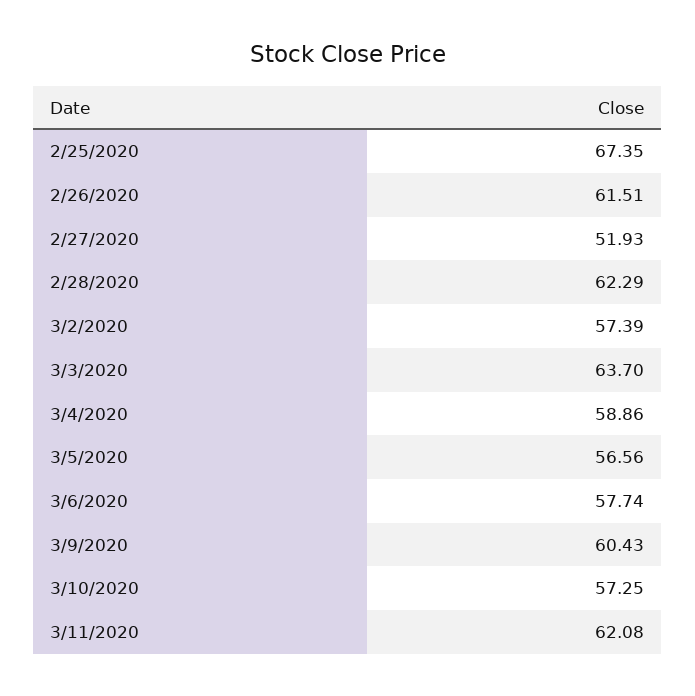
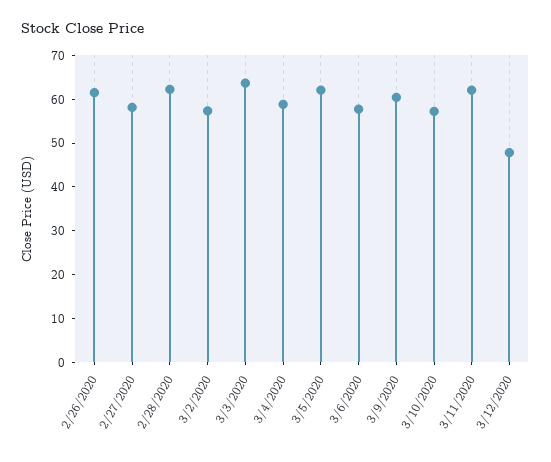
2/25/2020: 67.35 -> none
2/27/2020: 51.93 -> 58
3/5/2020: 56.56 -> 62
3/12/2020: none -> 48

